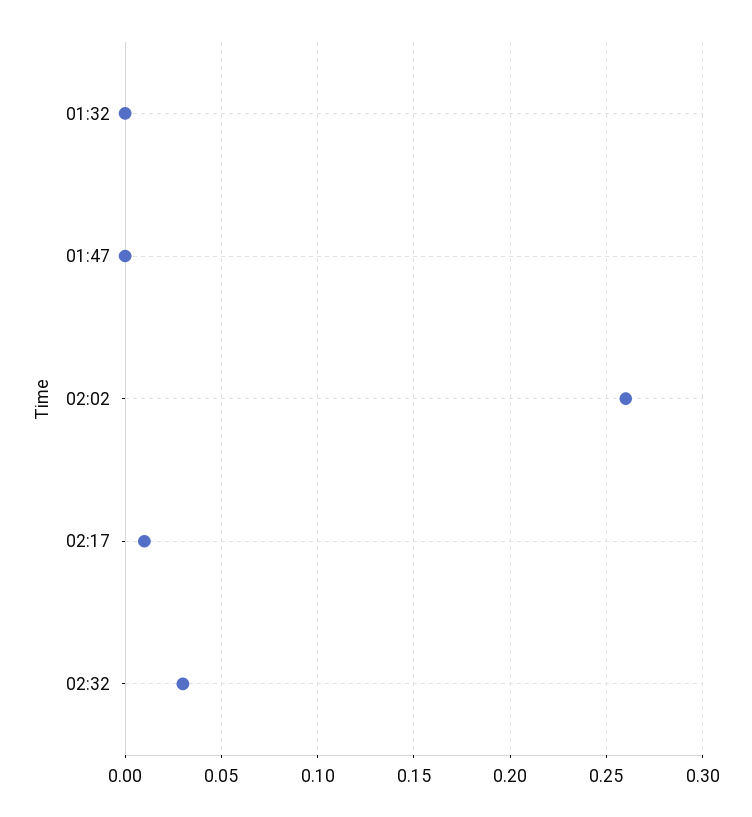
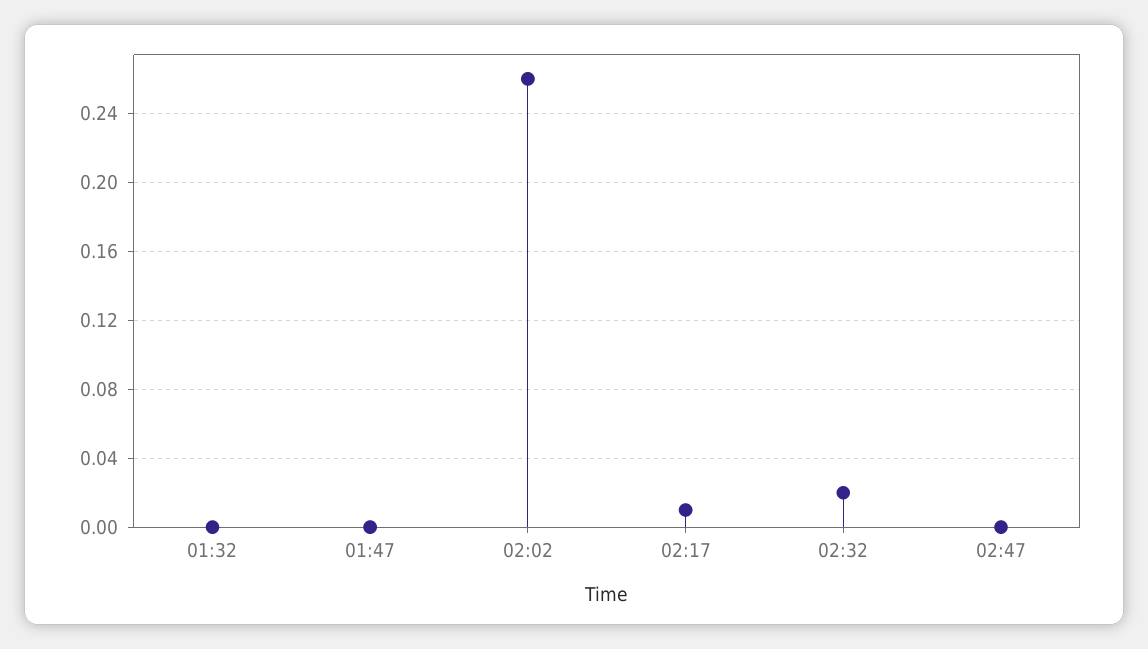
02:32: 0.03 -> 0.02
02:47: none -> 0

